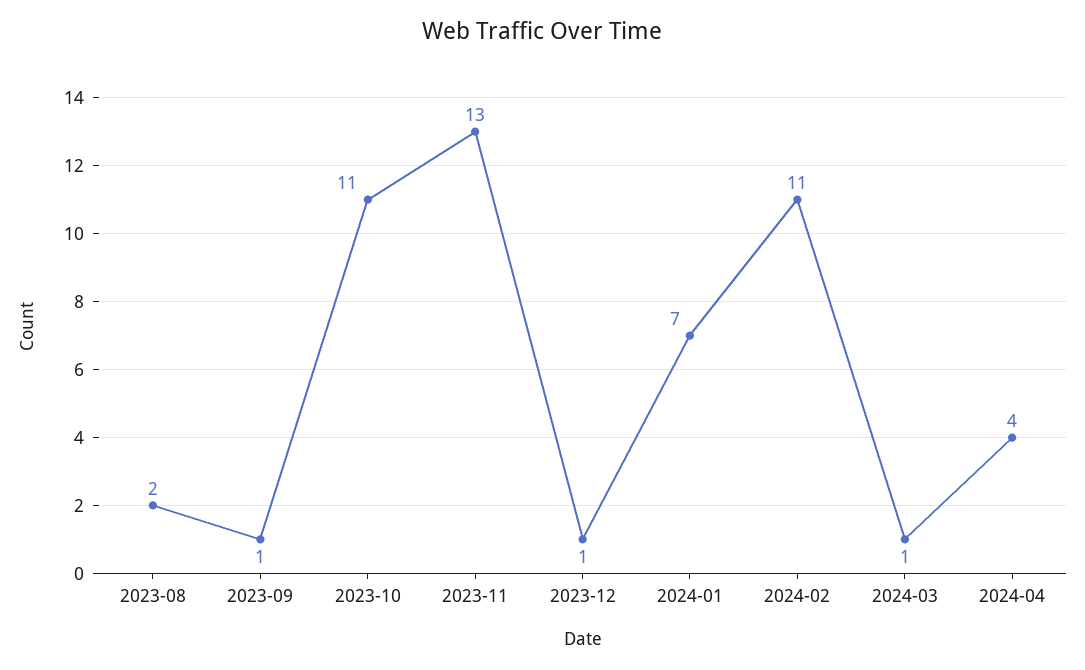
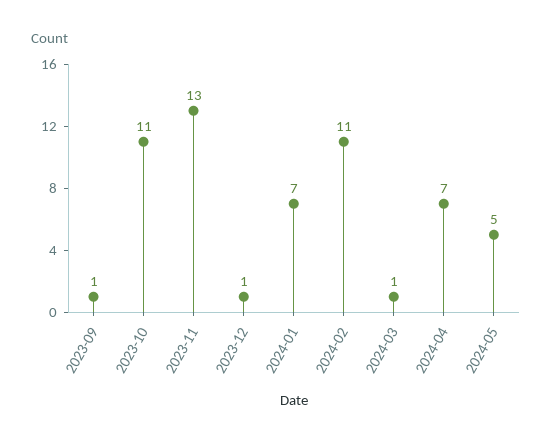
2023-08: 2 -> none
2024-04: 4 -> 7
2024-05: none -> 5

